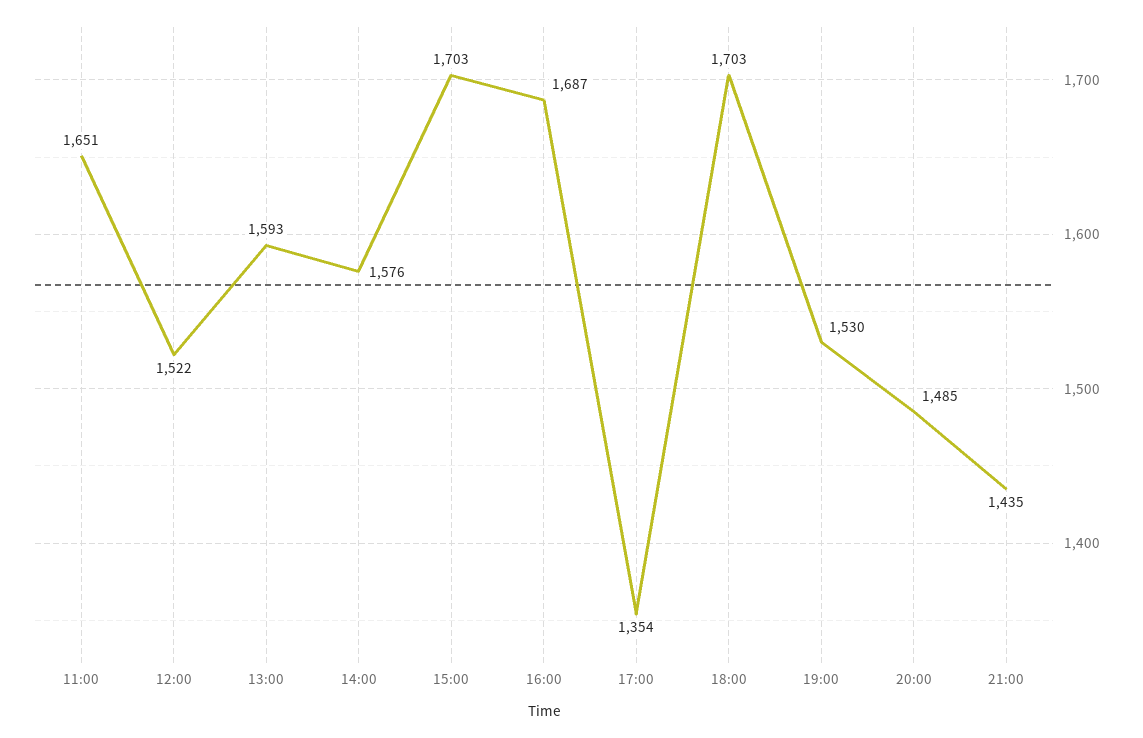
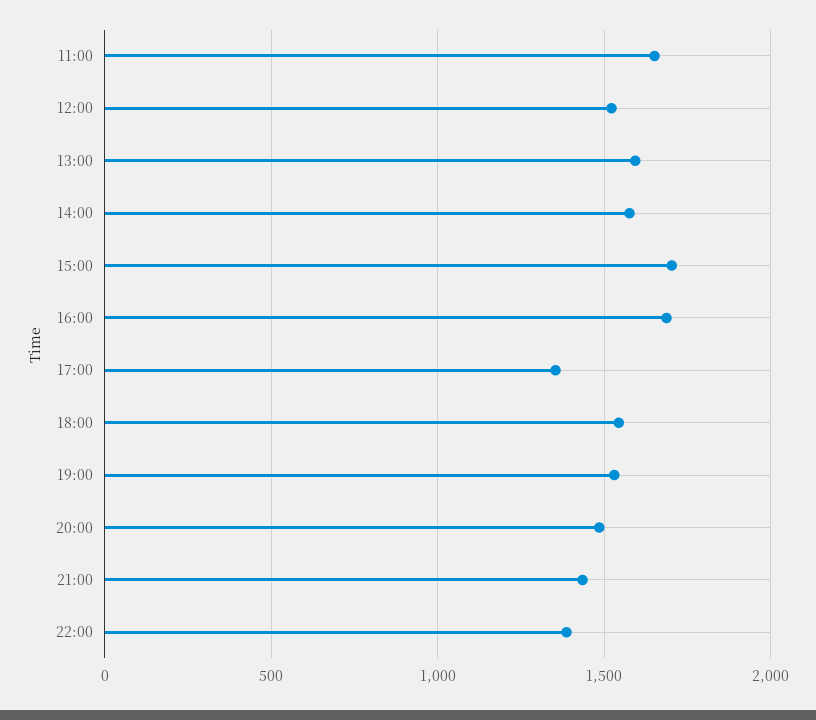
18:00: 1703 -> 1550
22:00: none -> 1400

